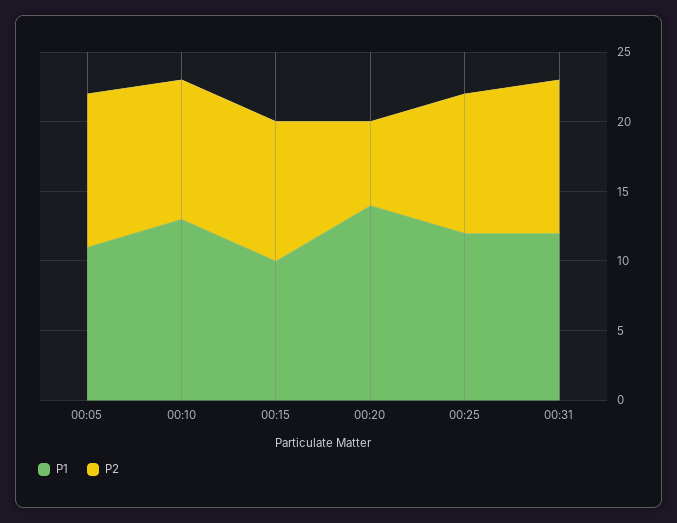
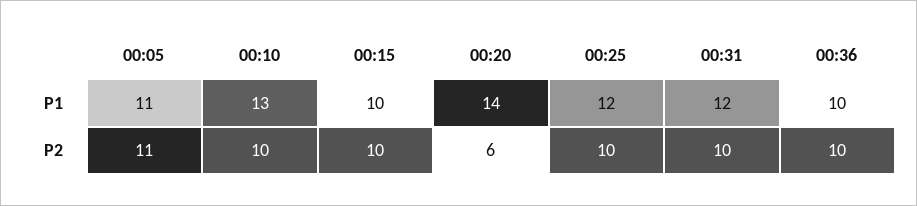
P2, 00:31: 11 -> 10
P1, 00:36: none -> 10
P2, 00:36: none -> 10

